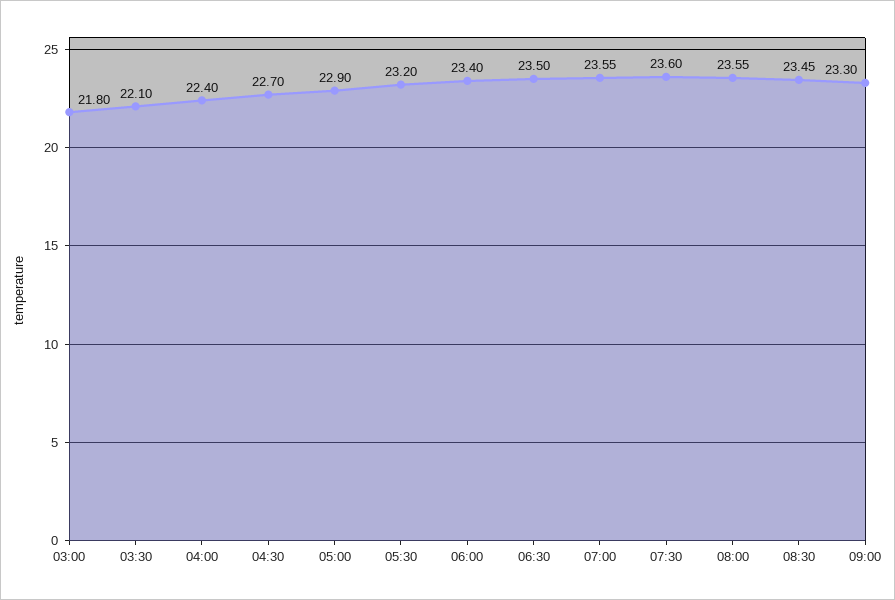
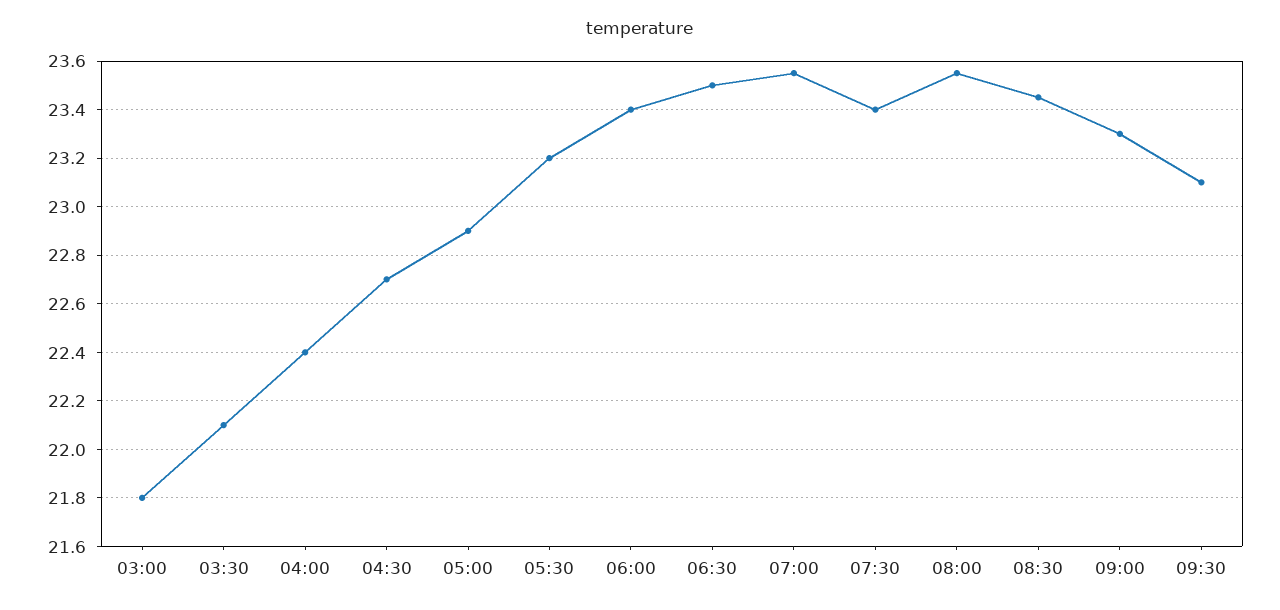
07:30: 23.6 -> 23.4
09:30: none -> 23.1

